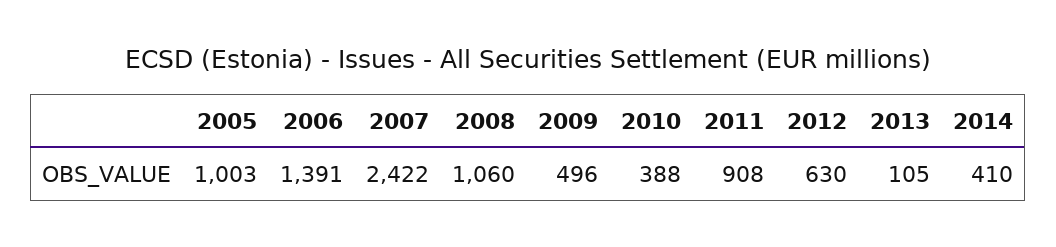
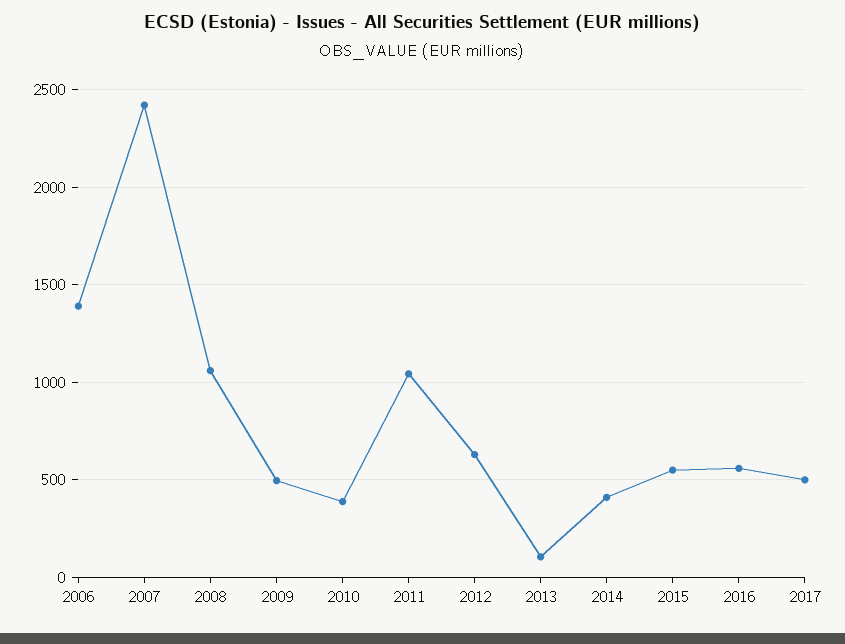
2005: 1003 -> none
2011: 908 -> 1050
2015: none -> 550
2016: none -> 550
2017: none -> 500

